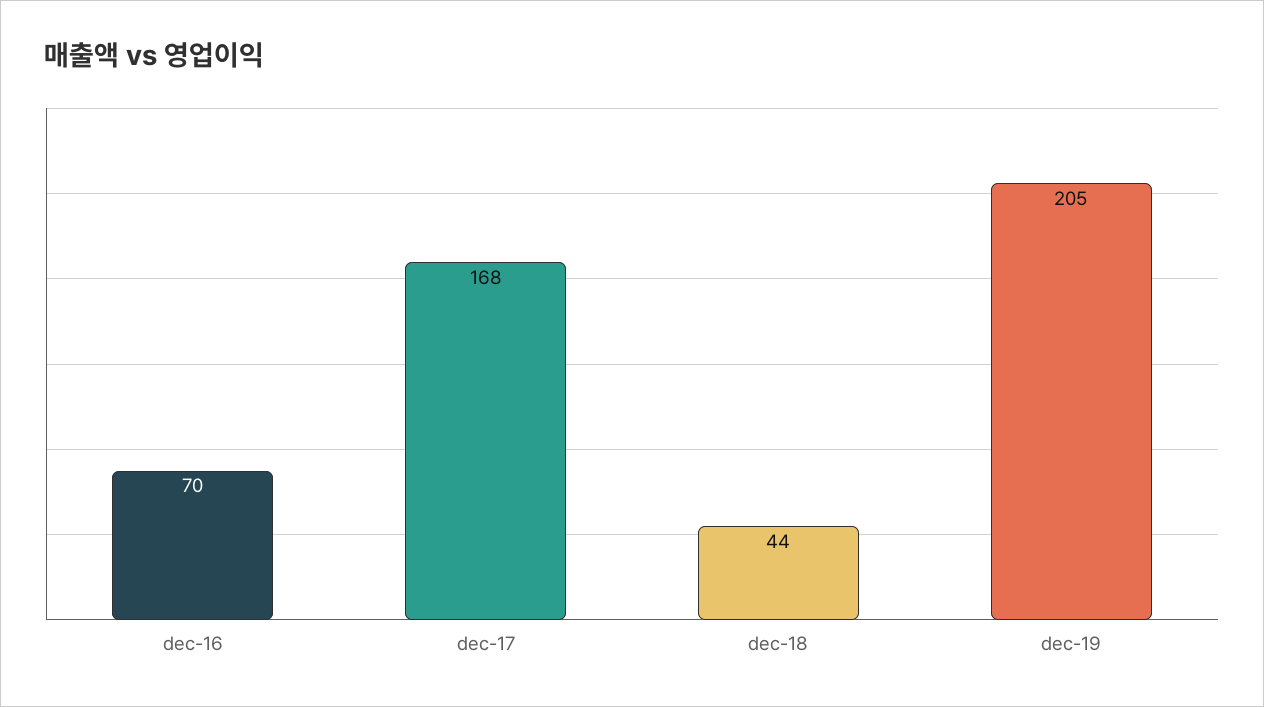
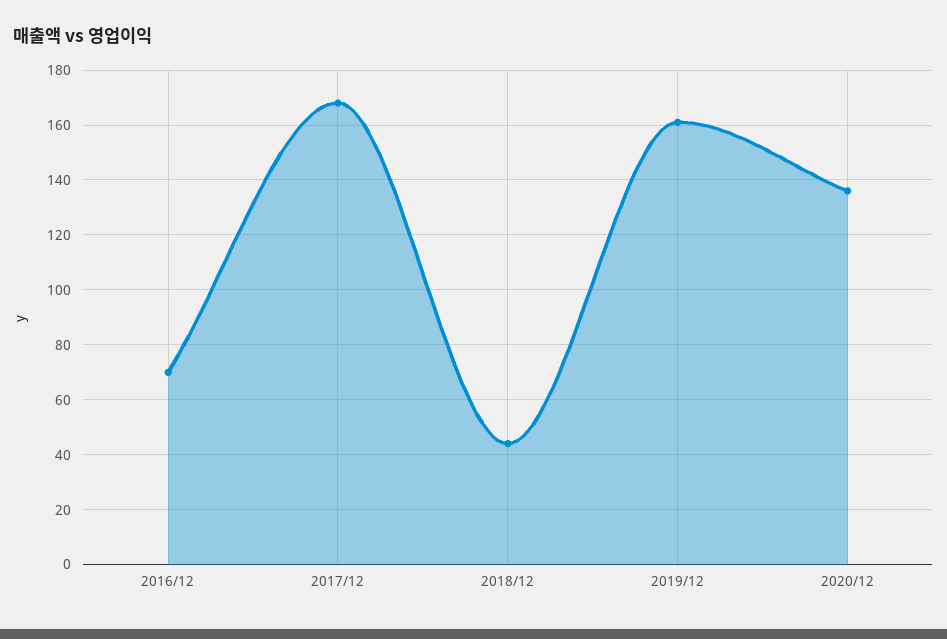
dec-19: 205 -> 160
2020/12: none -> 135

